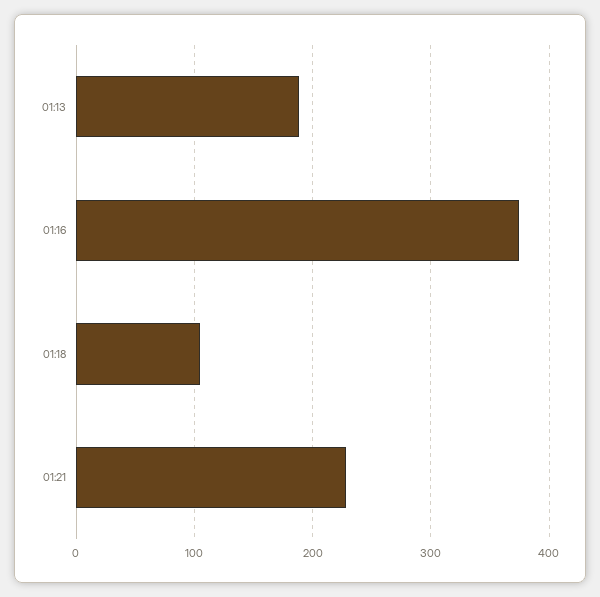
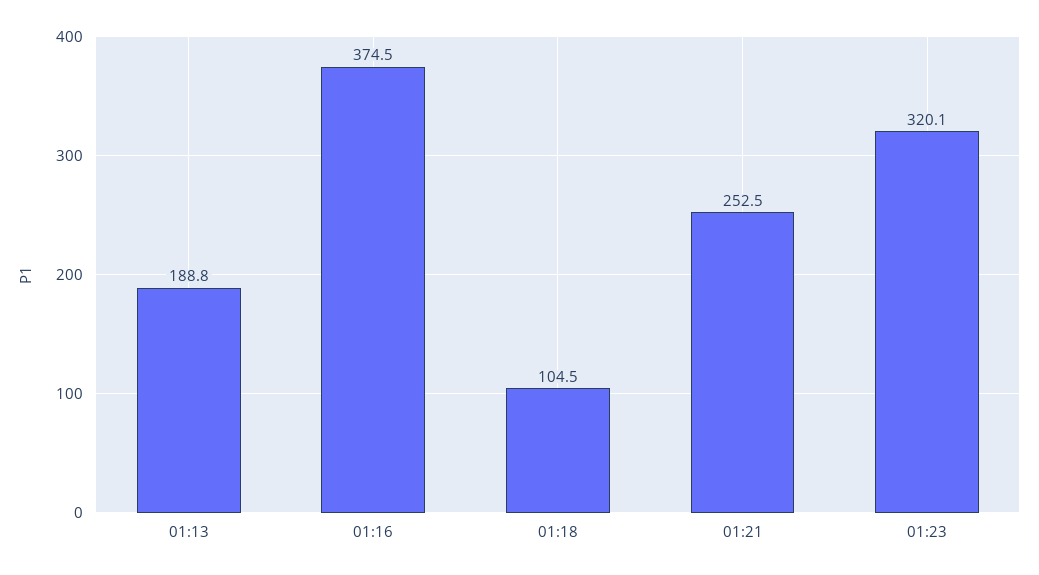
01:21: 230 -> 252.5
01:23: none -> 320.1

